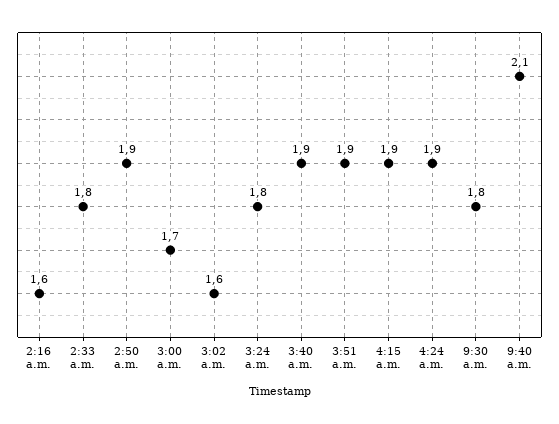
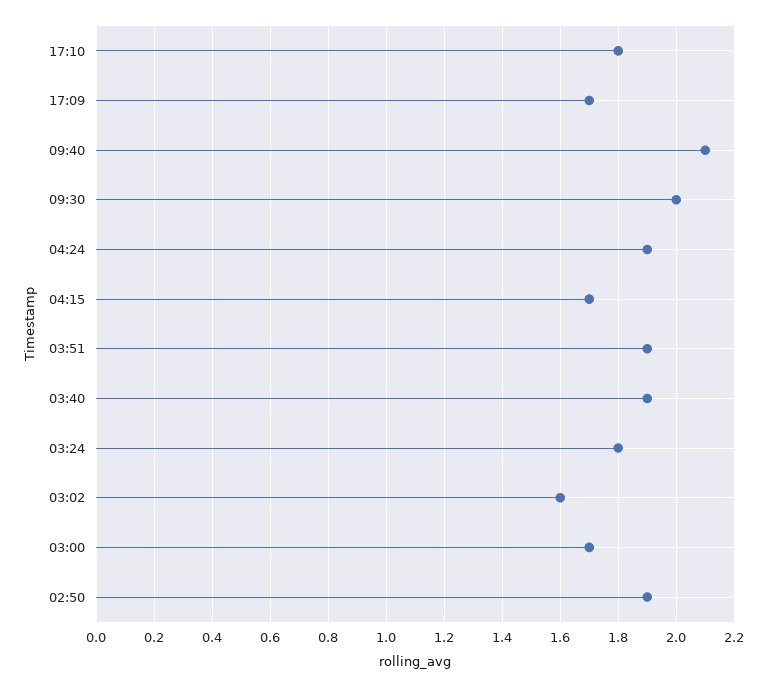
2:16 a.m.: 1.6 -> none
2:33 a.m.: 1.8 -> none
4:15 a.m.: 1.9 -> 1.7
9:30 a.m.: 1.8 -> 2
17:10: none -> 1.8
17:09: none -> 1.7

